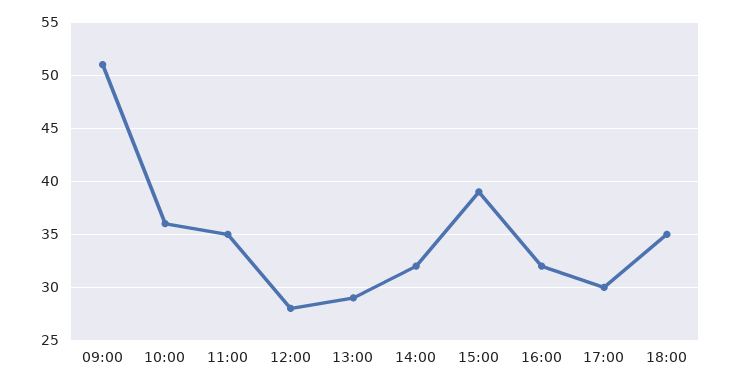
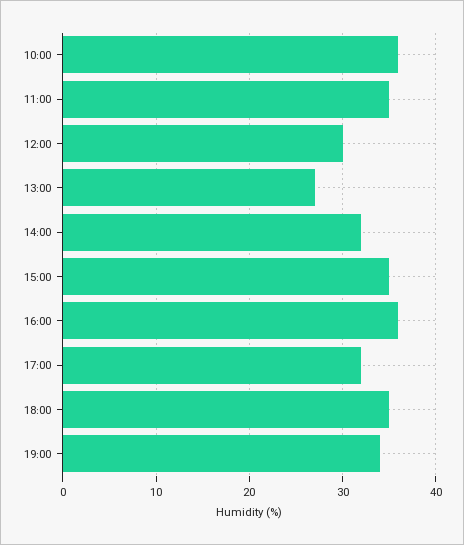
09:00: 51 -> none
12:00: 28 -> 30
13:00: 29 -> 27
15:00: 39 -> 35
16:00: 32 -> 36
17:00: 30 -> 32
19:00: none -> 34

